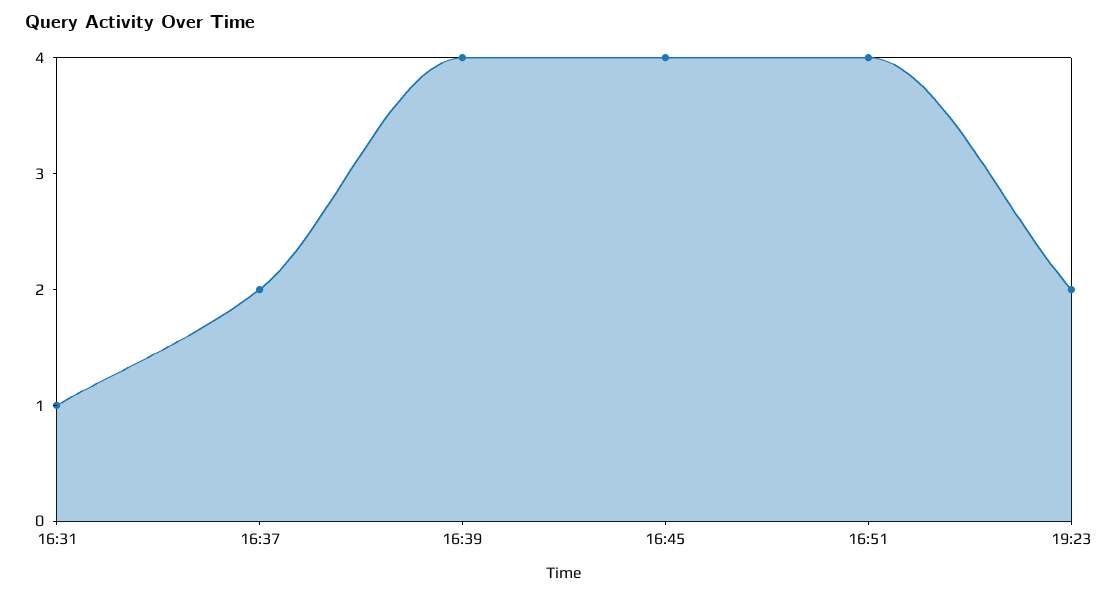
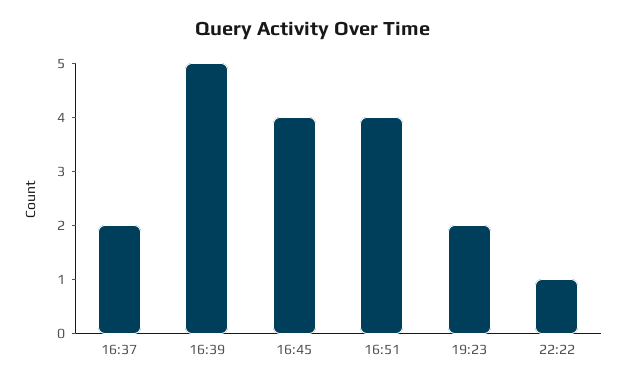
16:31: 1 -> none
16:39: 4 -> 5
22:22: none -> 1

